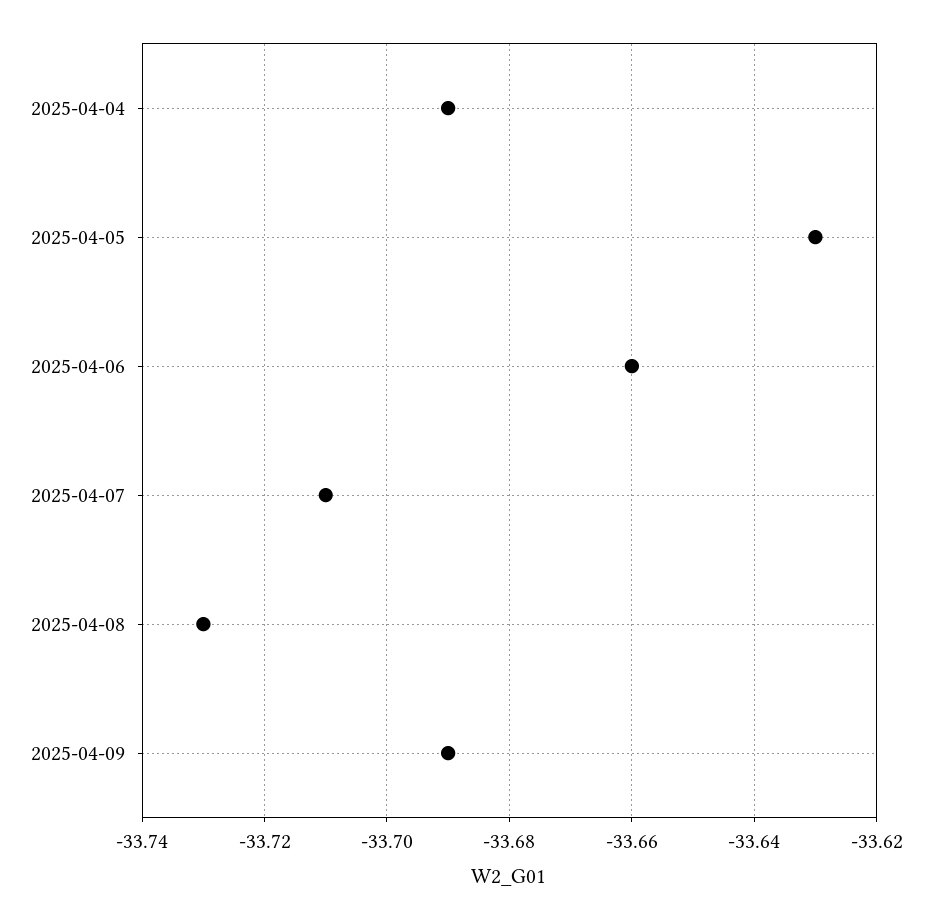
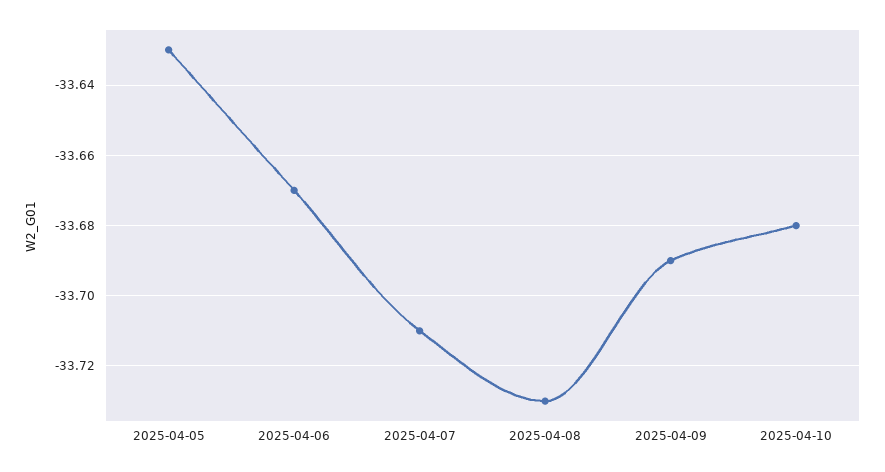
2025-04-04: -33.69 -> none
2025-04-06: -33.66 -> -33.67
2025-04-10: none -> -33.68

